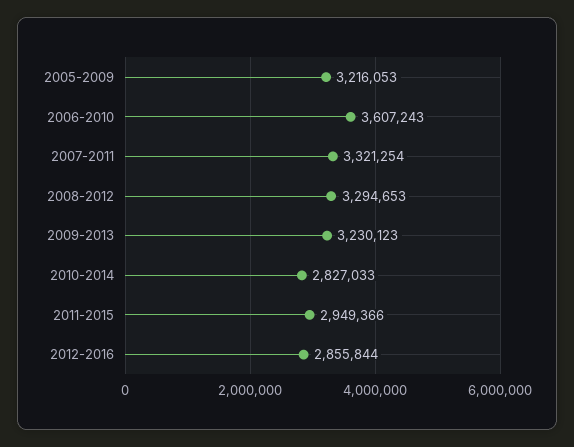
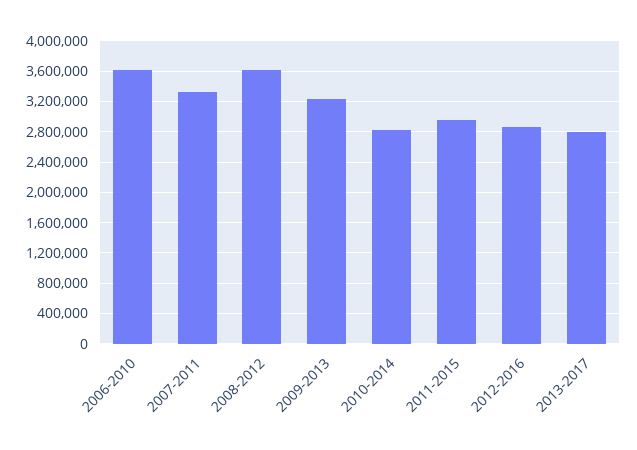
2005-2009: 3216053 -> none
2008-2012: 3294653 -> 3600000
2013-2017: none -> 2800000

